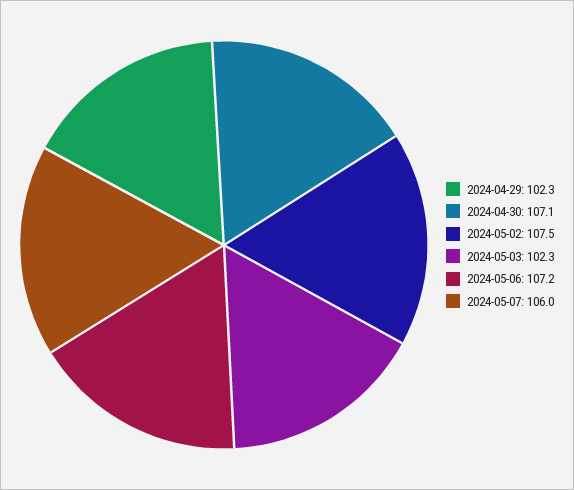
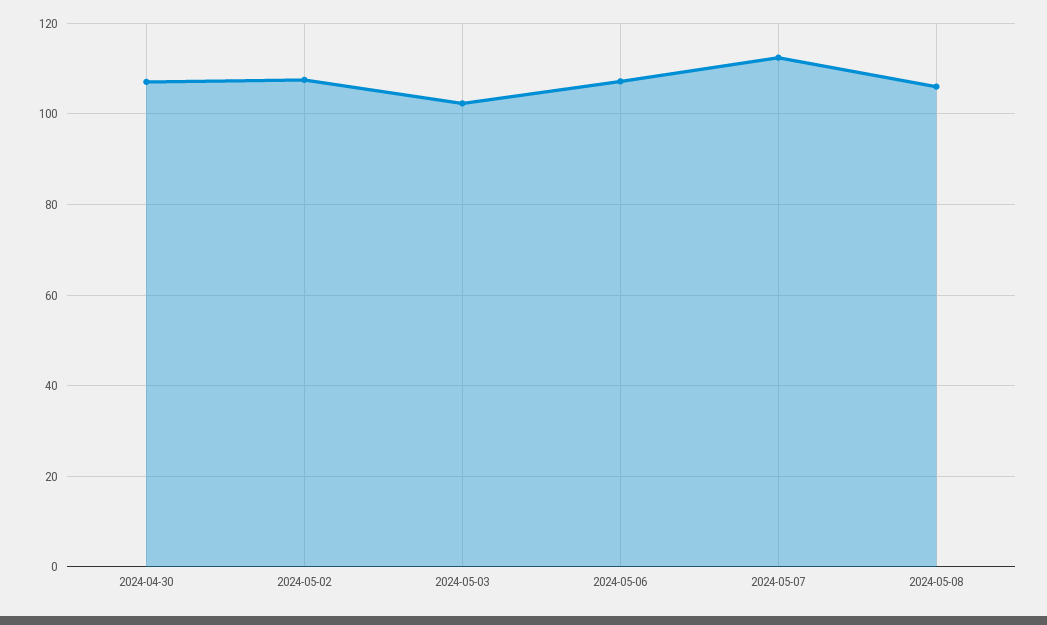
2024-04-29: 102.3 -> none
2024-05-07: 106 -> 112
2024-05-08: none -> 106

